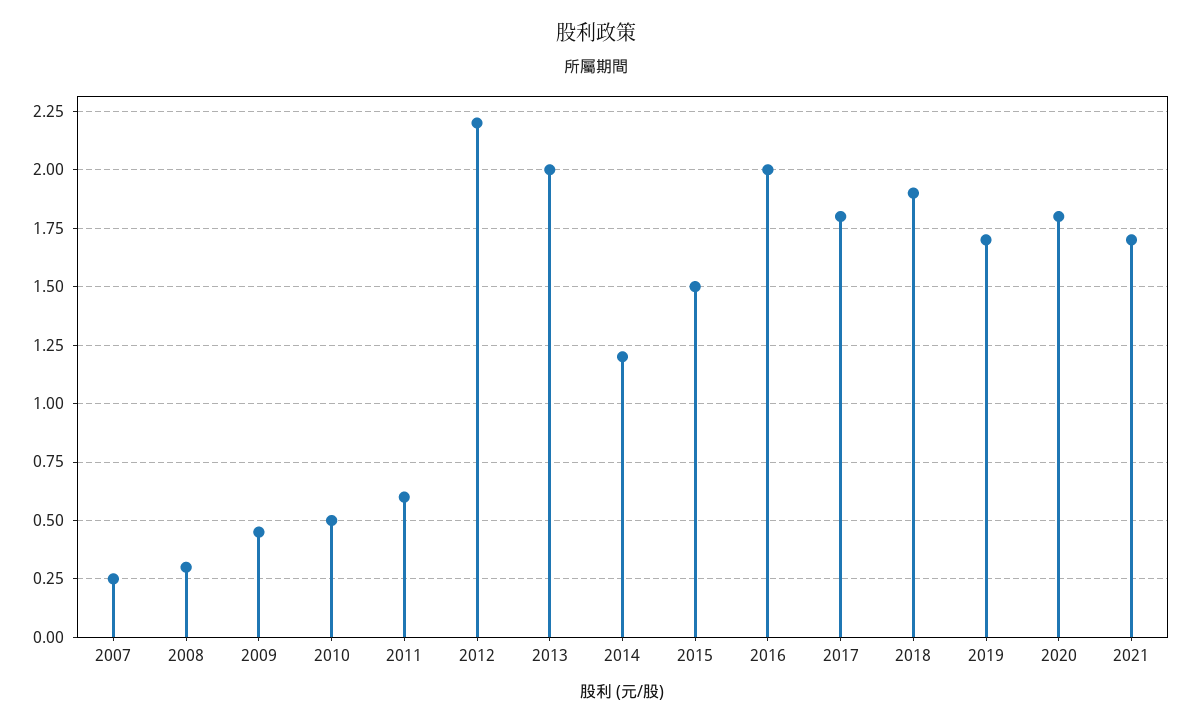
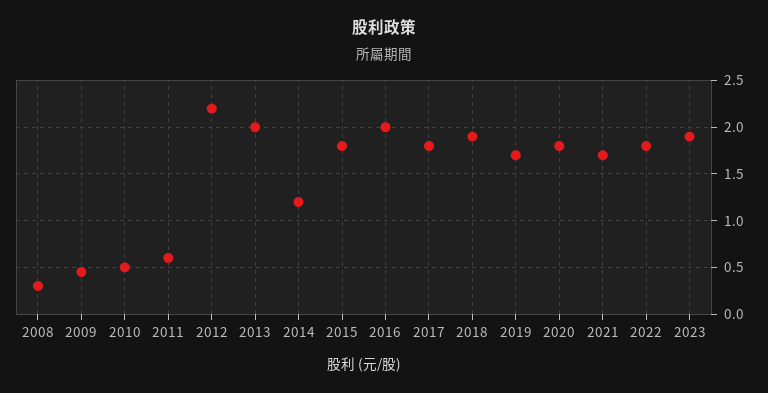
2007: 0.25 -> none
2015: 1.5 -> 1.8
2022: none -> 1.8
2023: none -> 1.9

